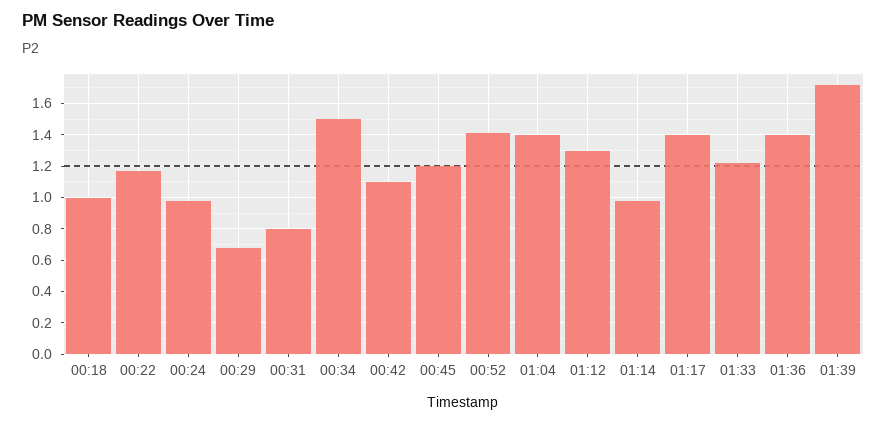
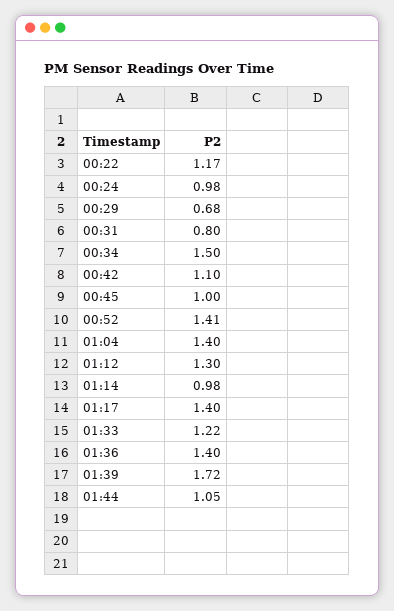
00:18: 1 -> none
00:45: 1.2 -> 1
01:44: none -> 1.05

